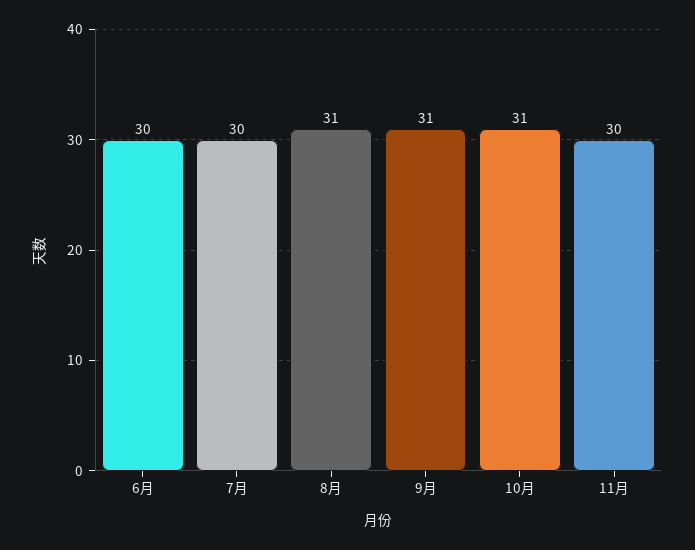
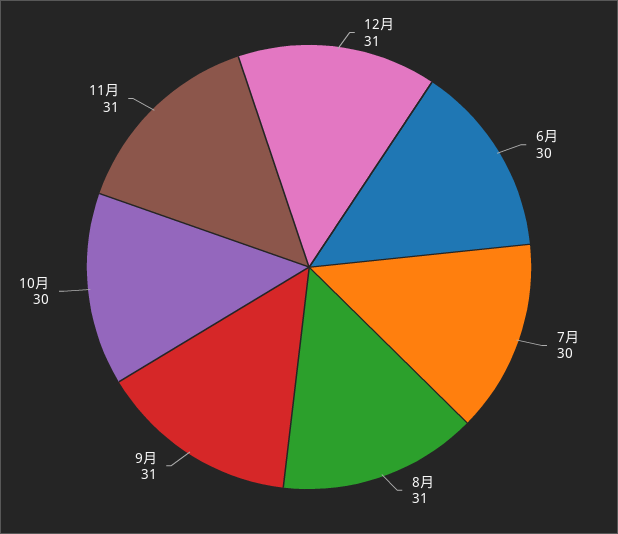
10月: 31 -> 30
11月: 30 -> 31
12月: none -> 31

